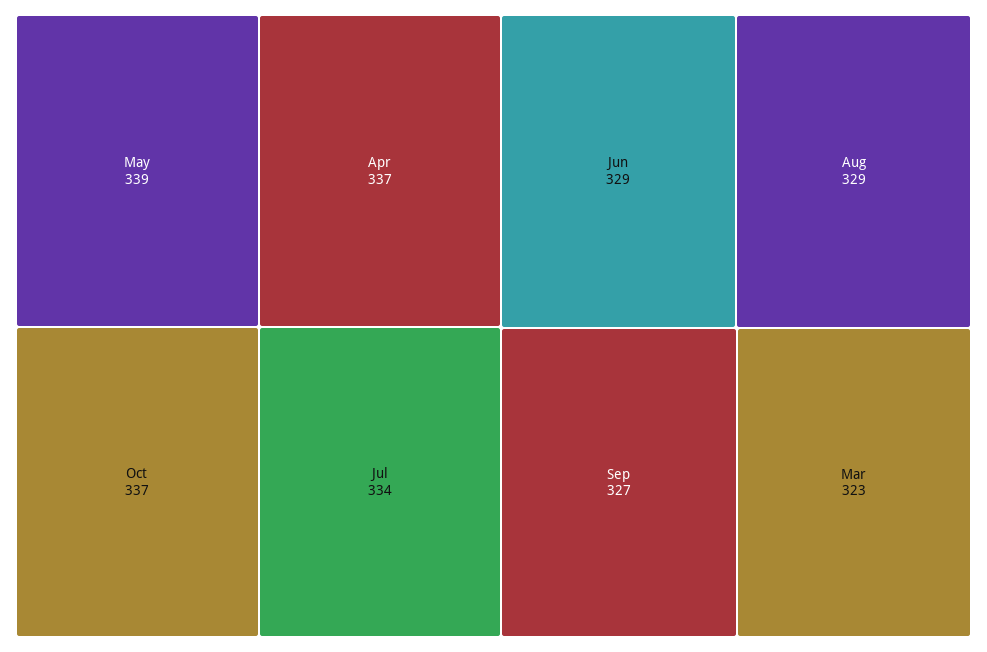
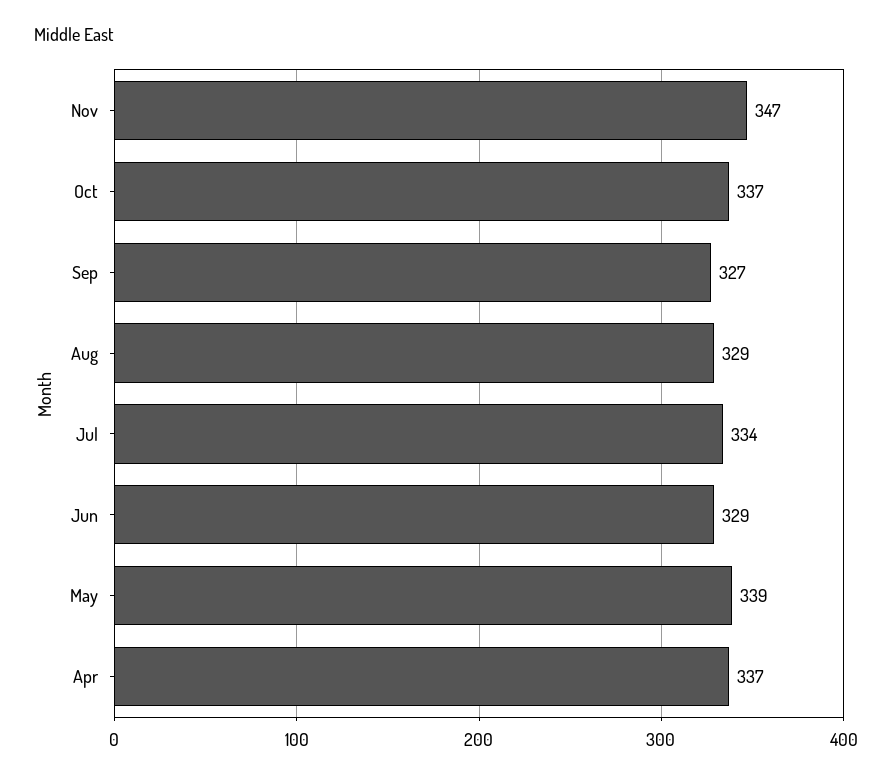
Mar: 323 -> none
Nov: none -> 347

